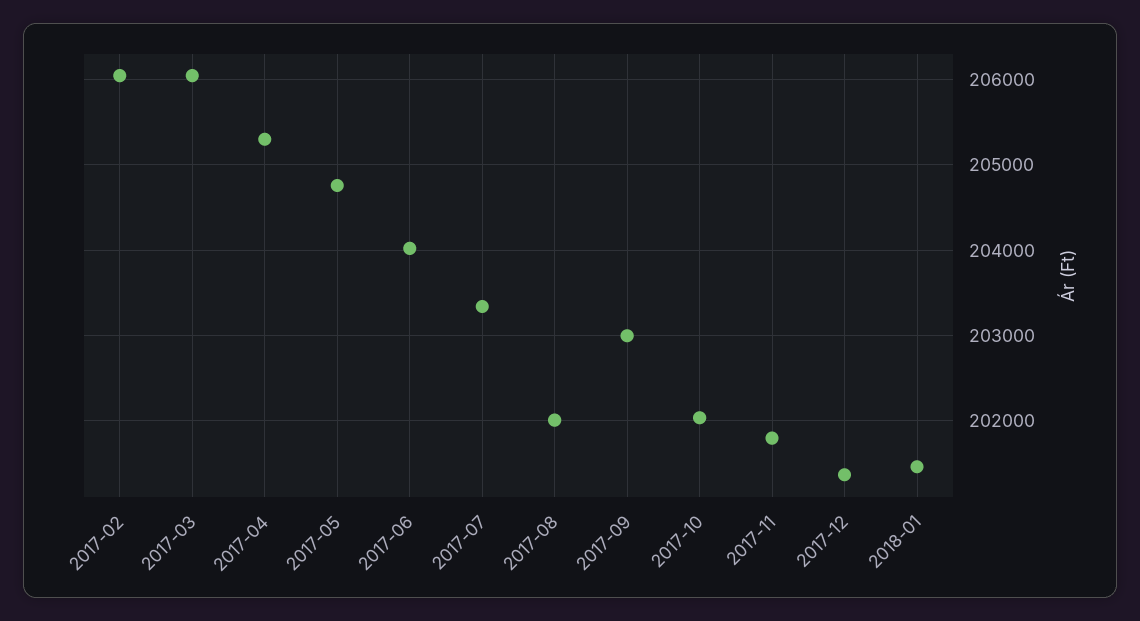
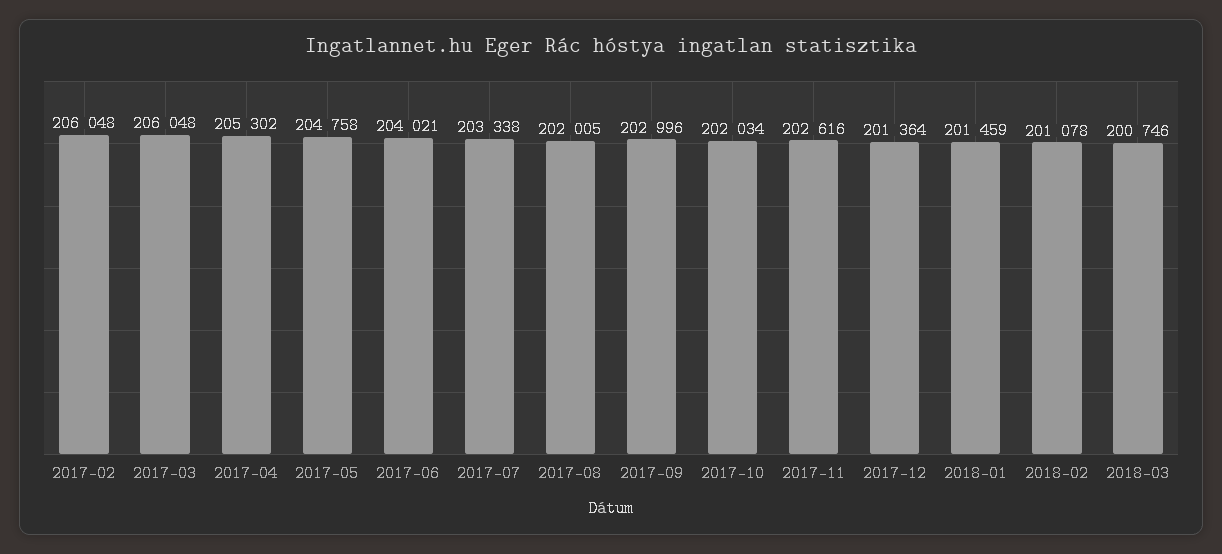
2017-11: 201800 -> 202616
2018-02: none -> 201078
2018-03: none -> 200746

